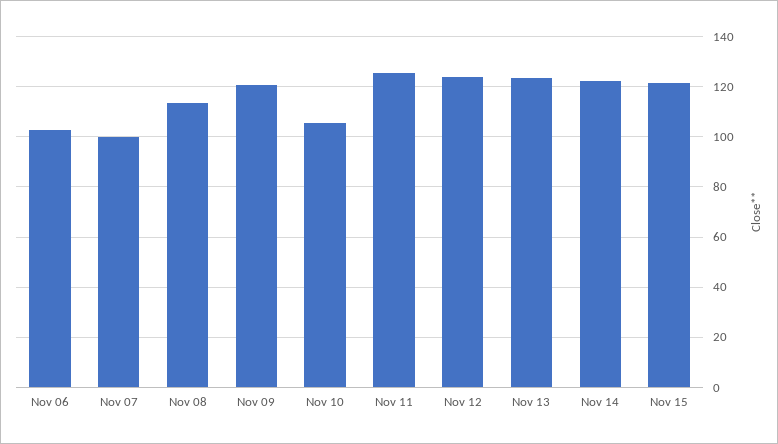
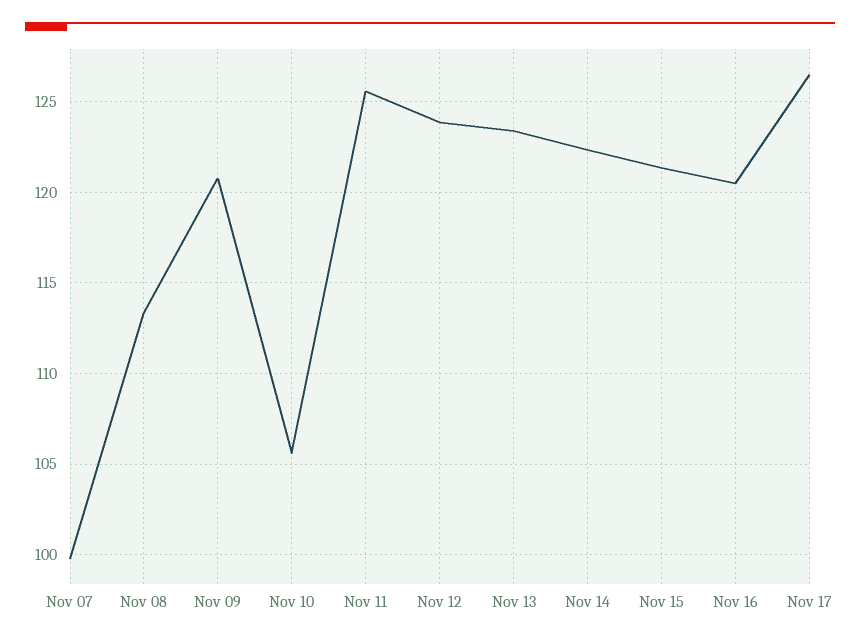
Nov 06: 102.5 -> none
Nov 16: none -> 120.5
Nov 17: none -> 126.5

